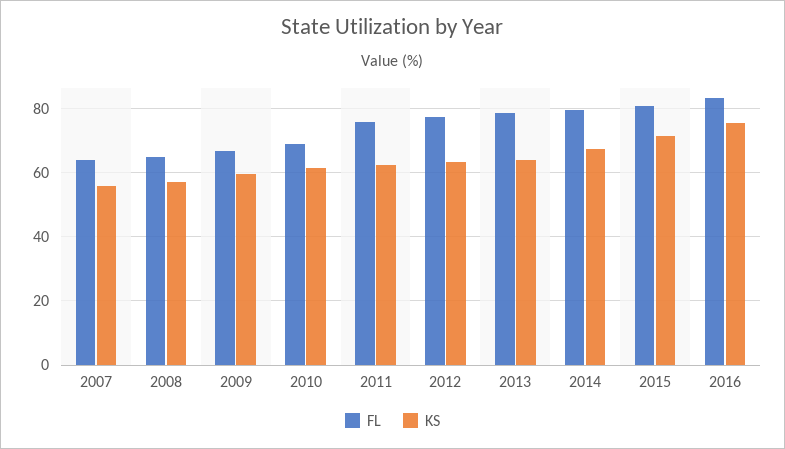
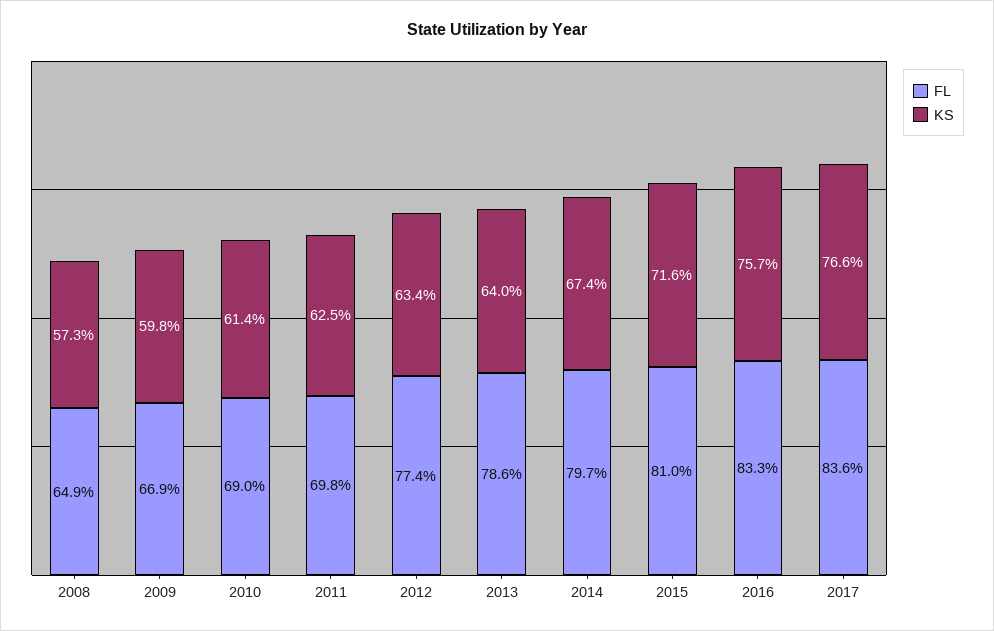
FL, 2007: 64 -> none
KS, 2007: 56 -> none
FL, 2011: 76 -> 69.8
FL, 2017: none -> 83.6
KS, 2017: none -> 76.6

